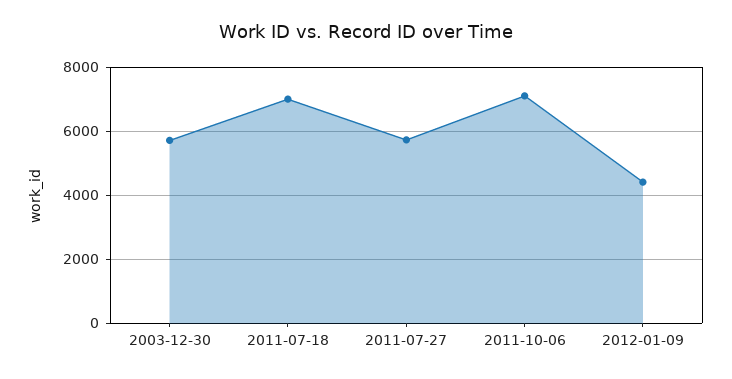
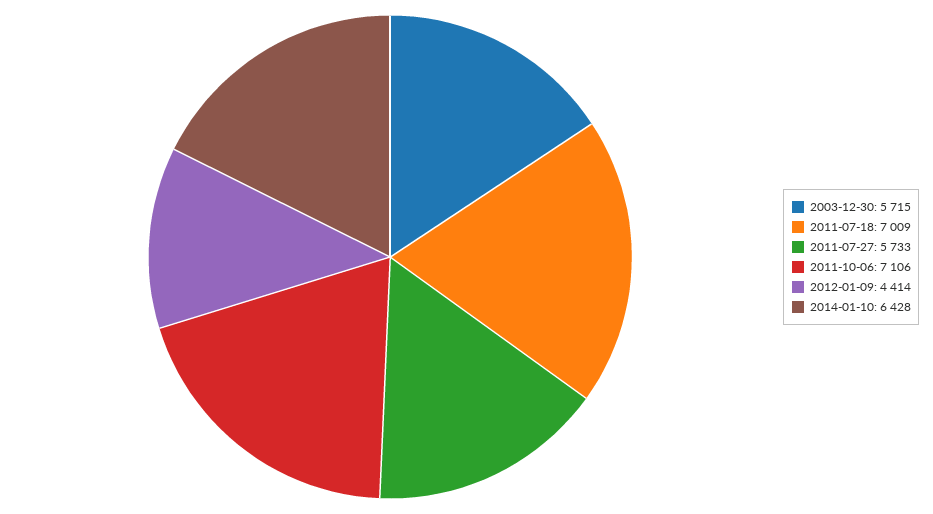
2014-01-10: none -> 6428

